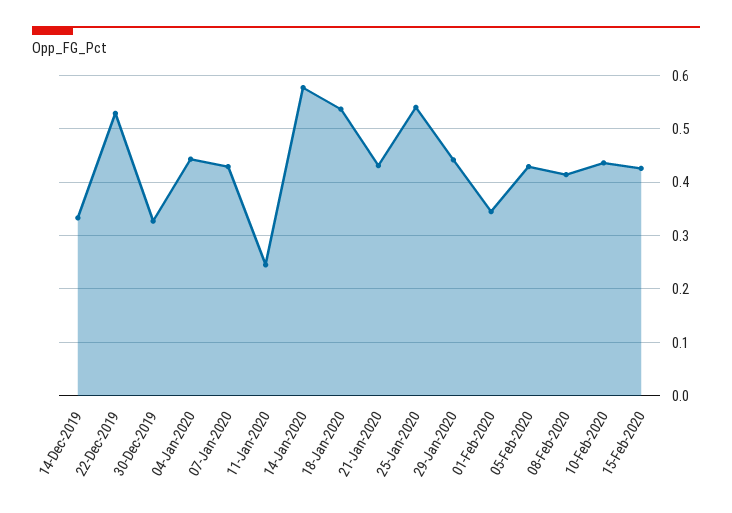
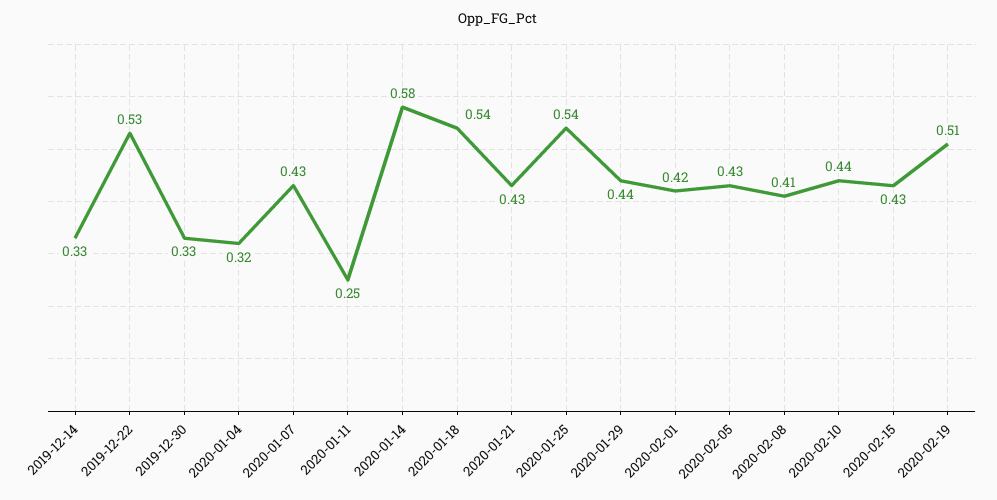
04-Jan-2020: 0.44 -> 0.32
01-Feb-2020: 0.34 -> 0.42
2020-02-19: none -> 0.51

